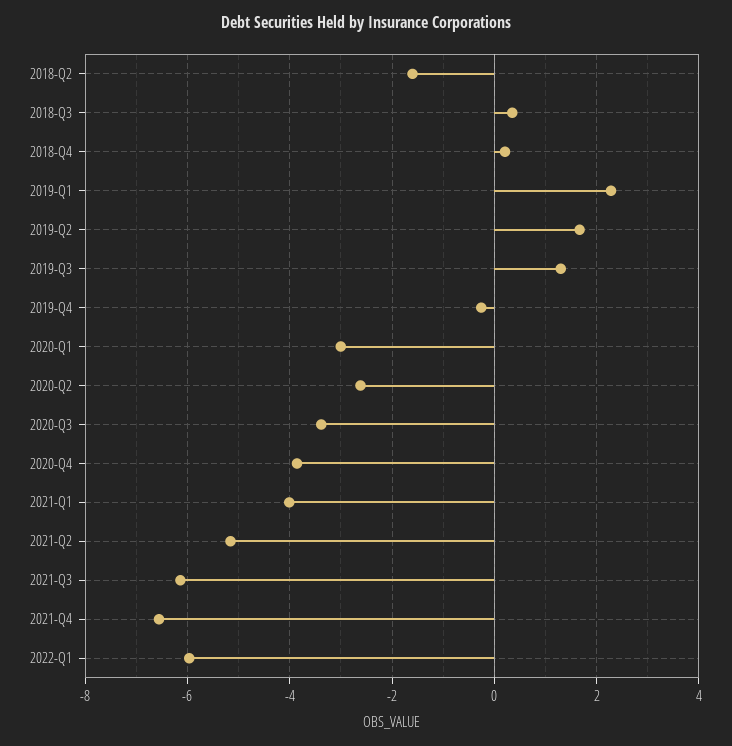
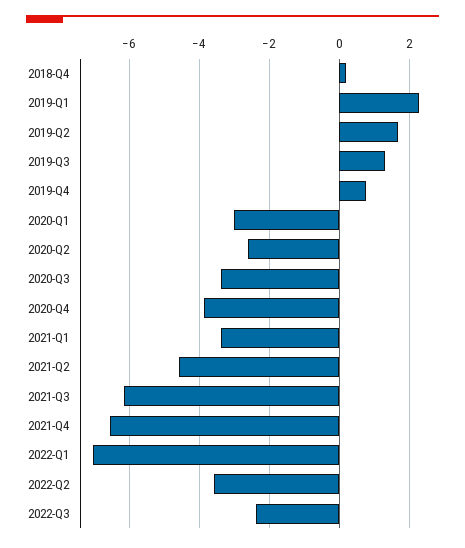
2018-Q2: -1.6 -> none
2018-Q3: 0.4 -> none
2019-Q4: -0.2 -> 0.8
2021-Q1: -4 -> -3.4
2021-Q2: -5.2 -> -4.6
2022-Q1: -6 -> -7
2022-Q2: none -> -3.6
2022-Q3: none -> -2.4

